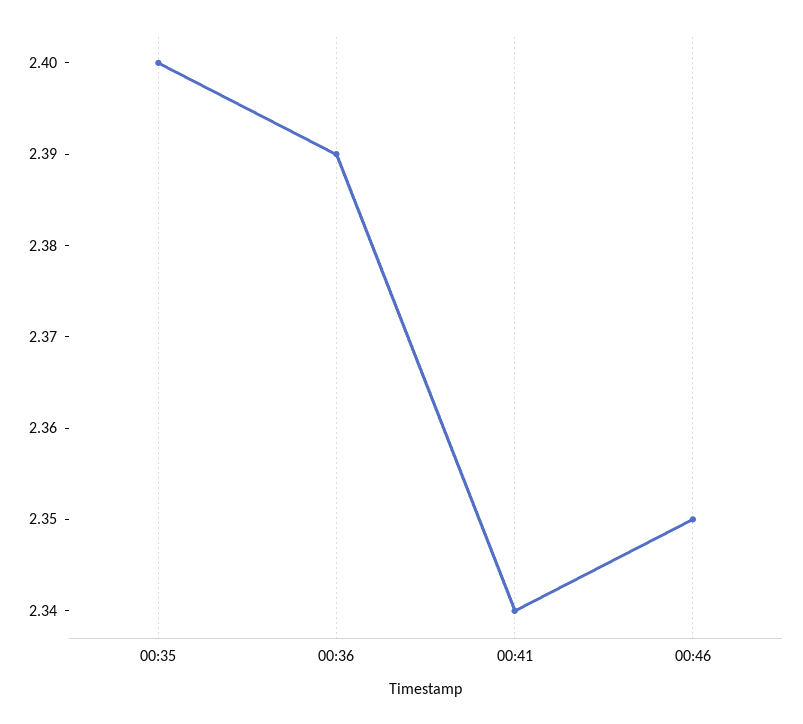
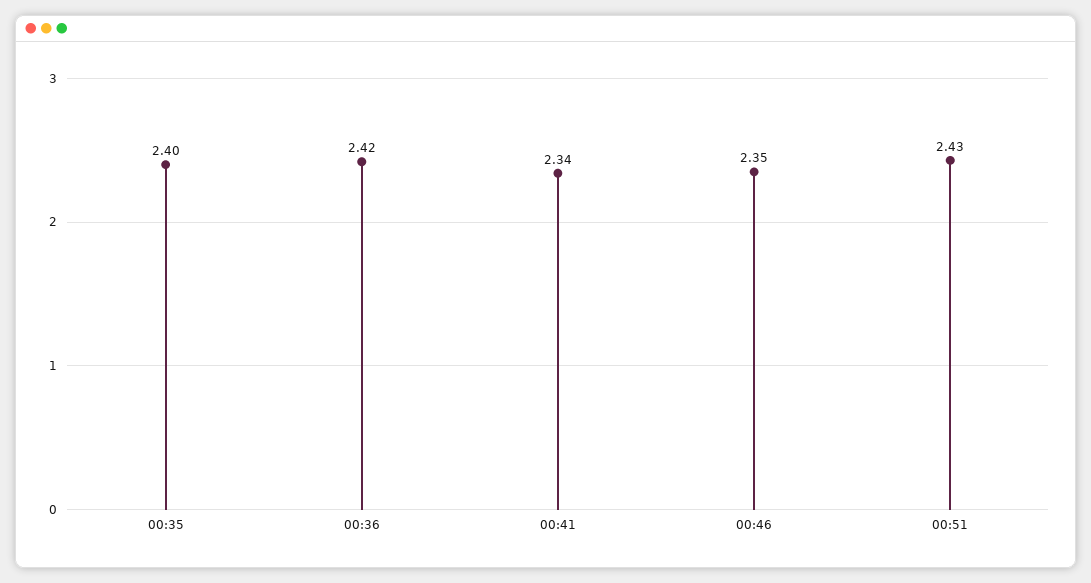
00:36: 2.39 -> 2.42
00:51: none -> 2.43

